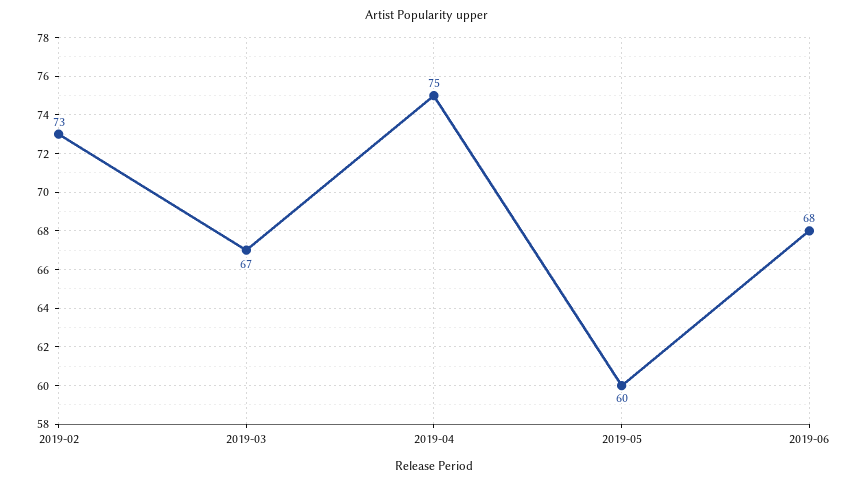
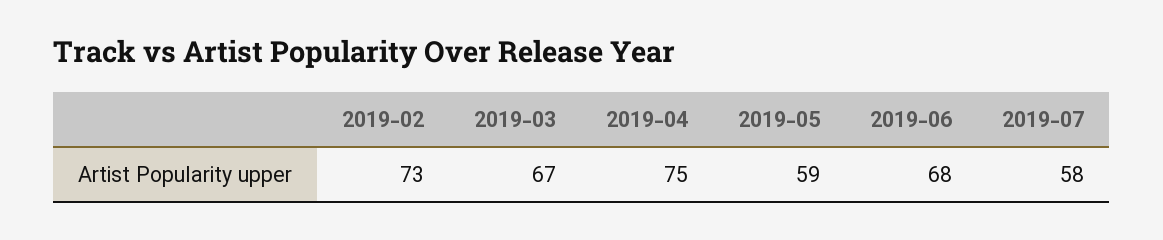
2019-05: 60 -> 59
2019-07: none -> 58

